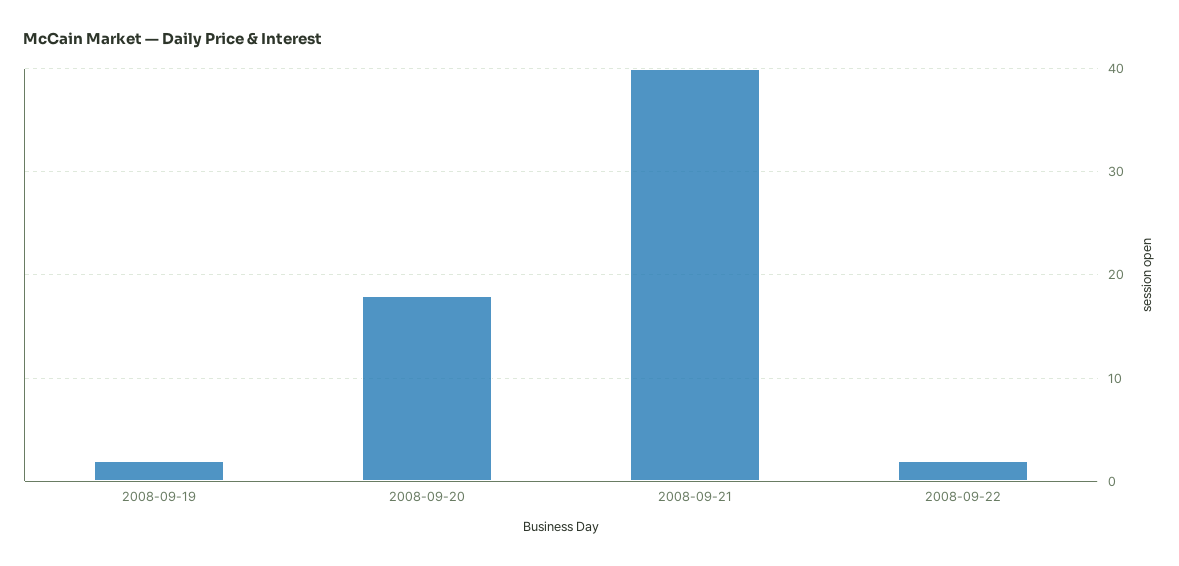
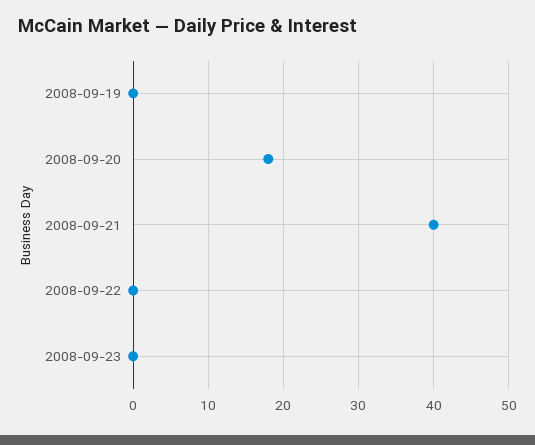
2008-09-19: 2 -> 0
2008-09-22: 2 -> 0
2008-09-23: none -> 0

